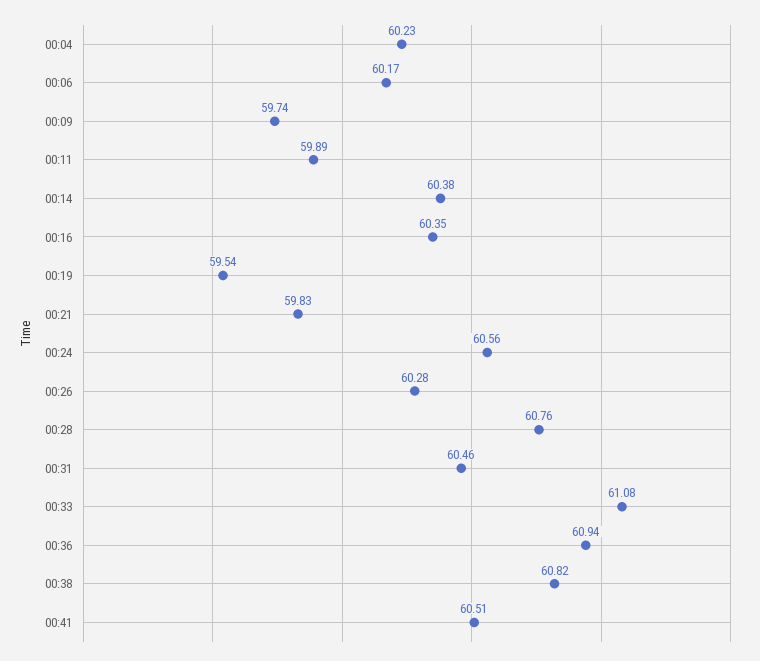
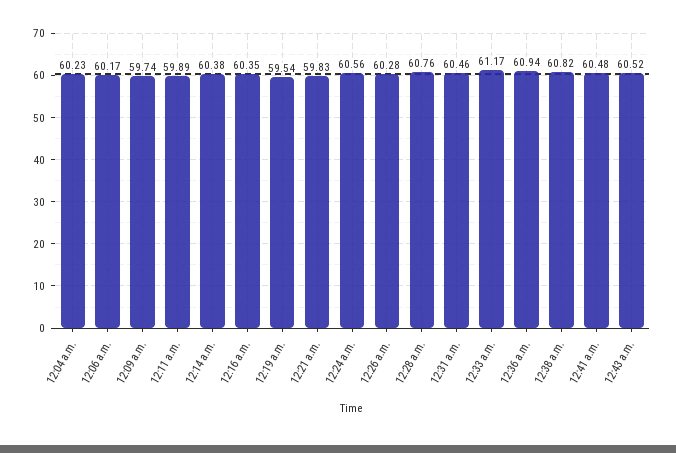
00:33: 61.08 -> 61.17
00:41: 60.51 -> 60.48
12:43 a.m.: none -> 60.52

